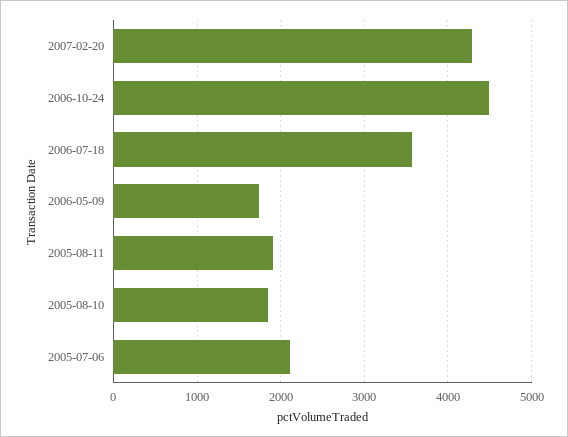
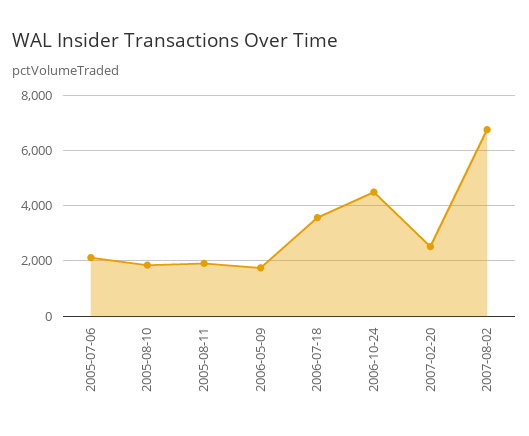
2007-02-20: 4300 -> 2500
2007-08-02: none -> 6750

